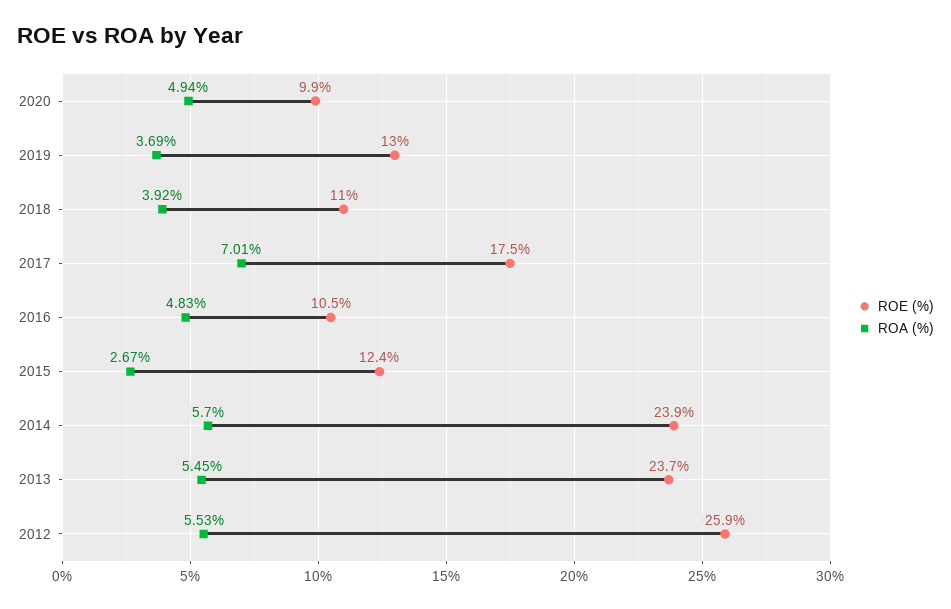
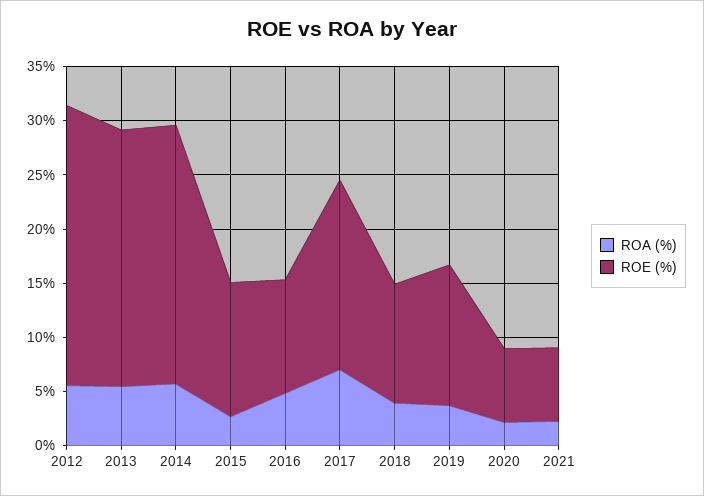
ROE (%), 2020: 9.9 -> 7
ROA (%), 2020: 4.94 -> 2
ROA (%), 2021: none -> 2
ROE (%), 2021: none -> 7

